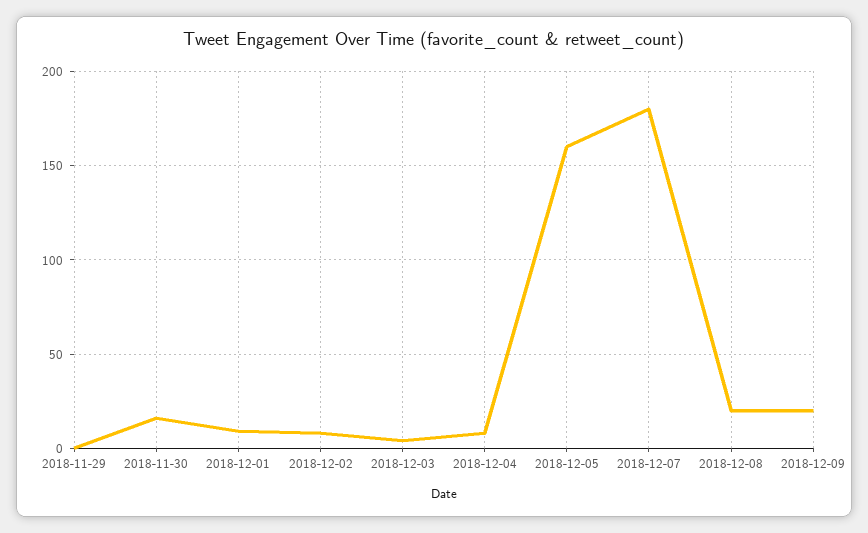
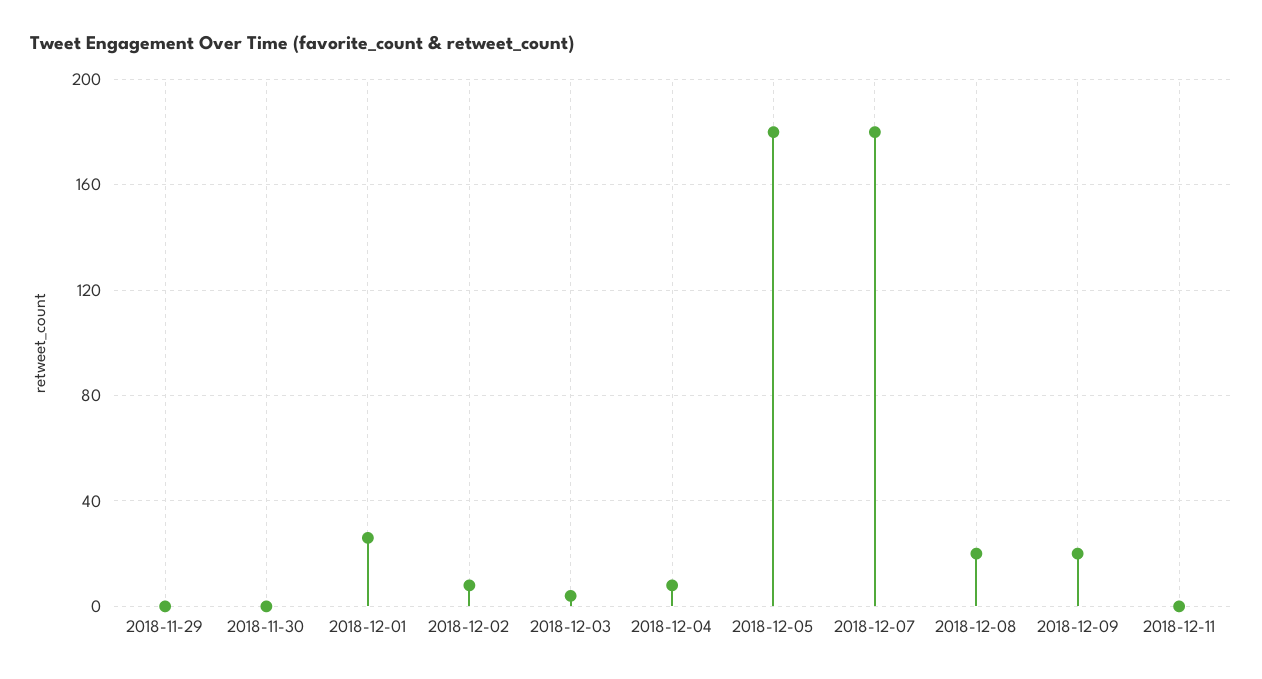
2018-11-30: 15 -> 0
2018-12-01: 10 -> 25
2018-12-05: 160 -> 180
2018-12-11: none -> 0

